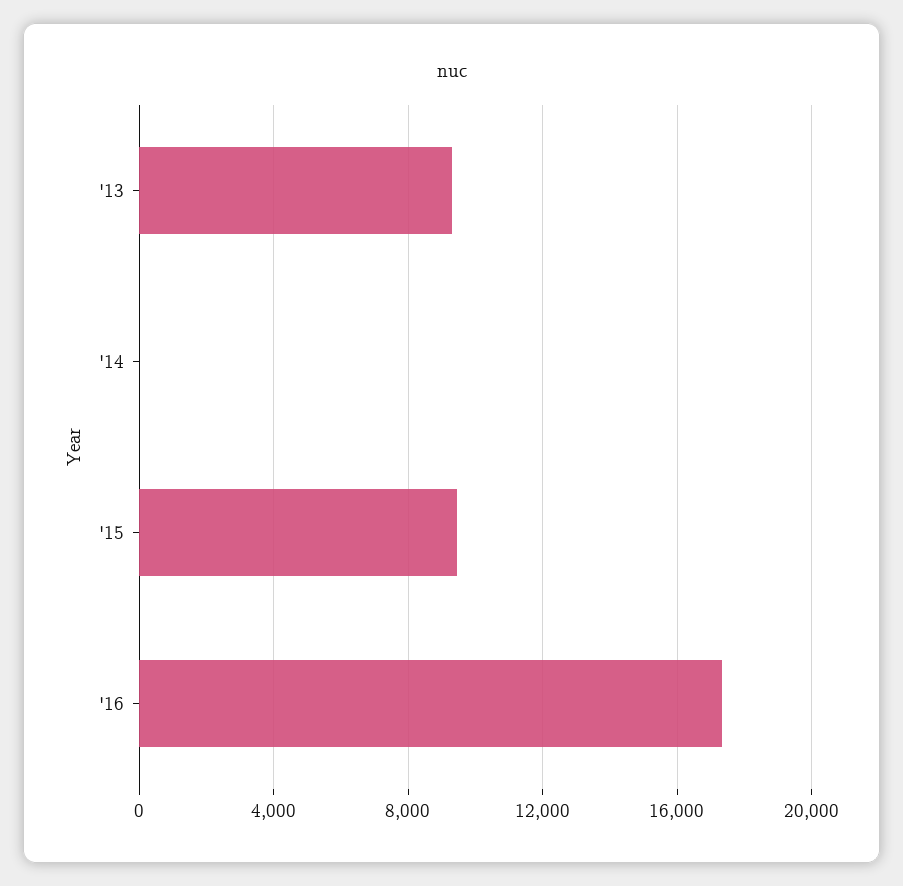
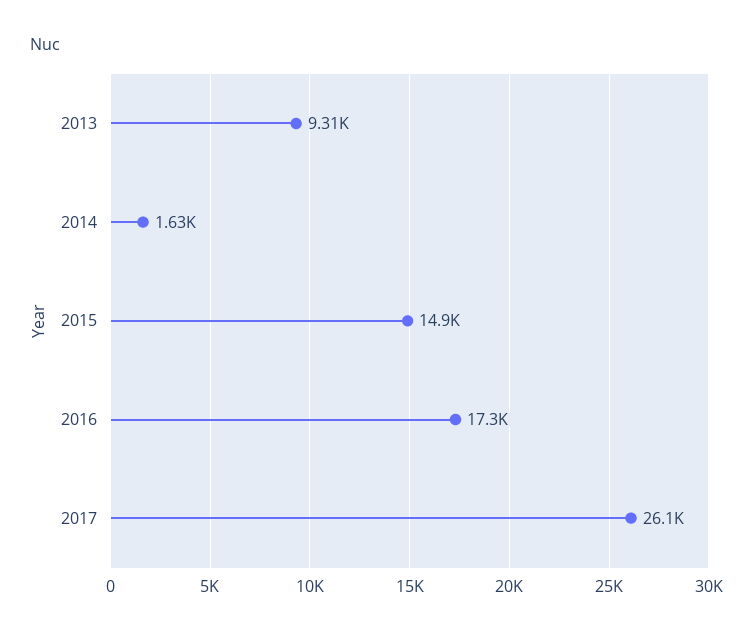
'14: 0 -> 1630
'15: 9500 -> 14900
2017: none -> 26100

